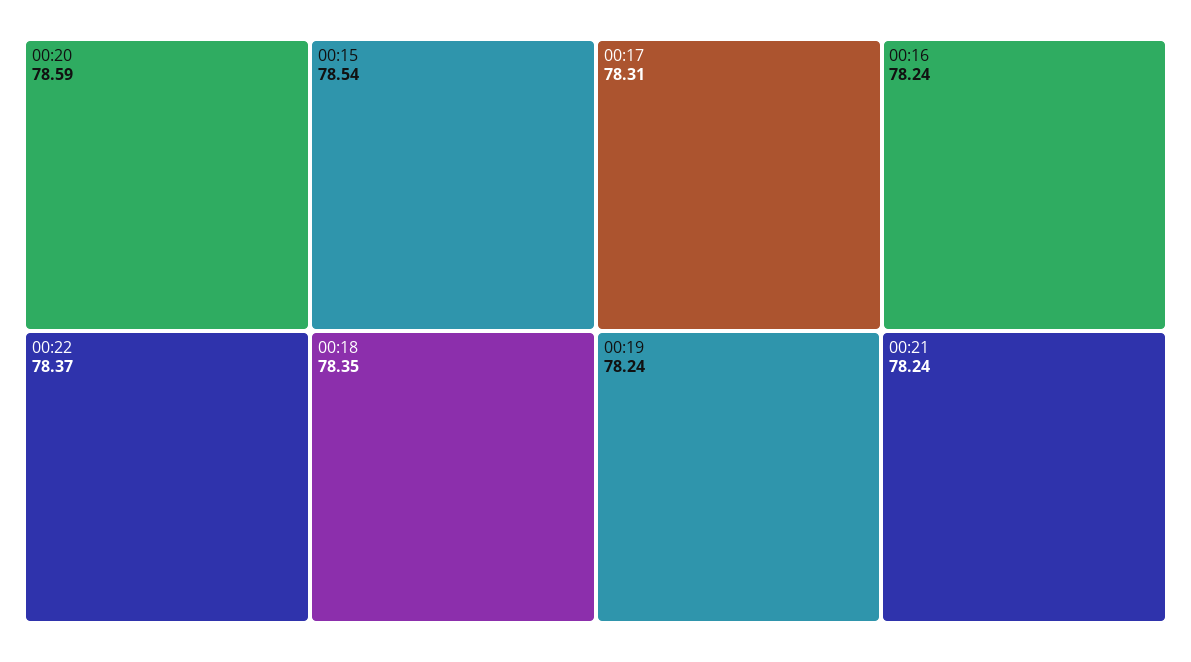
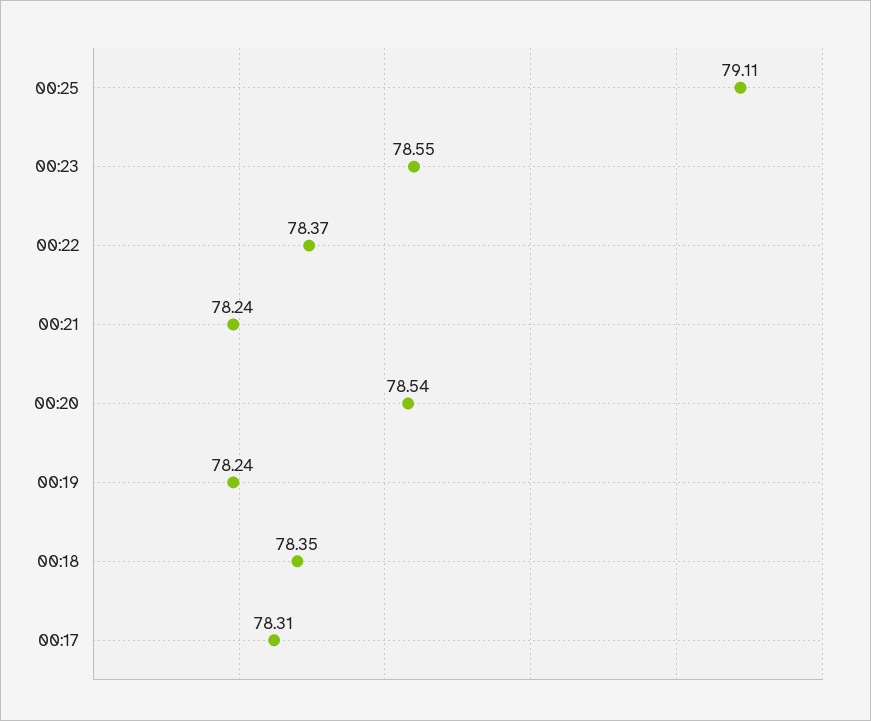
00:20: 78.59 -> 78.54
00:15: 78.54 -> none
00:16: 78.24 -> none
00:25: none -> 79.11
00:23: none -> 78.55

